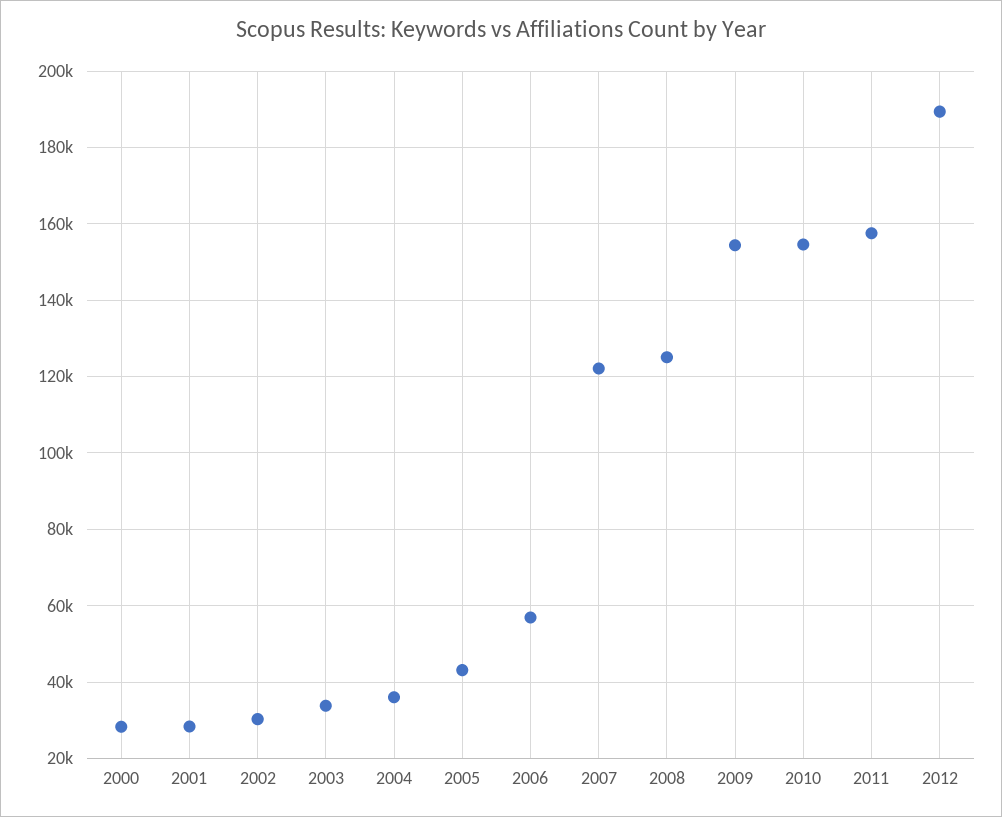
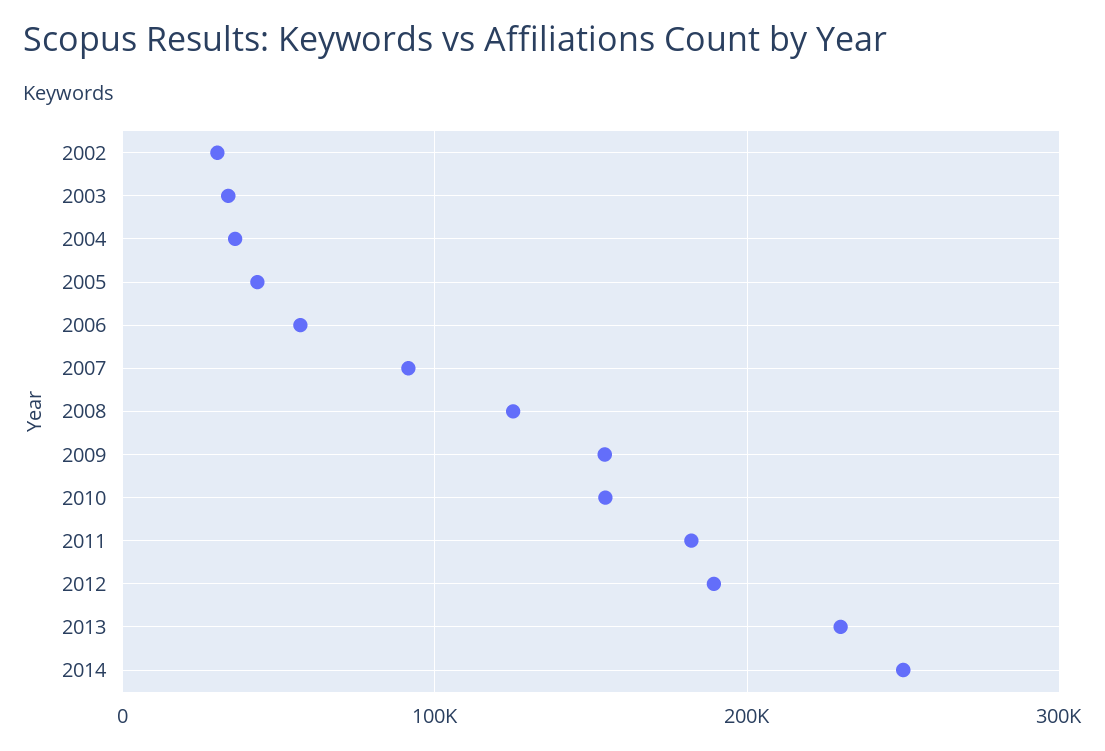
2000: 28000 -> none
2001: 28000 -> none
2007: 122000 -> 90000
2011: 158000 -> 180000
2013: none -> 230000
2014: none -> 250000

